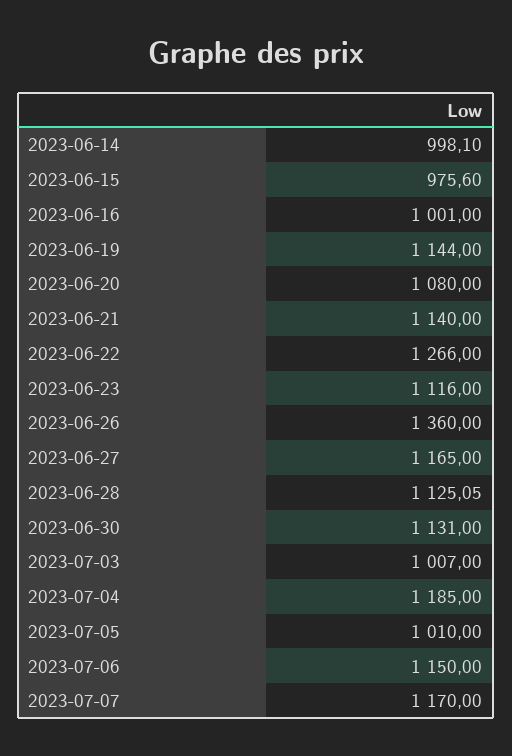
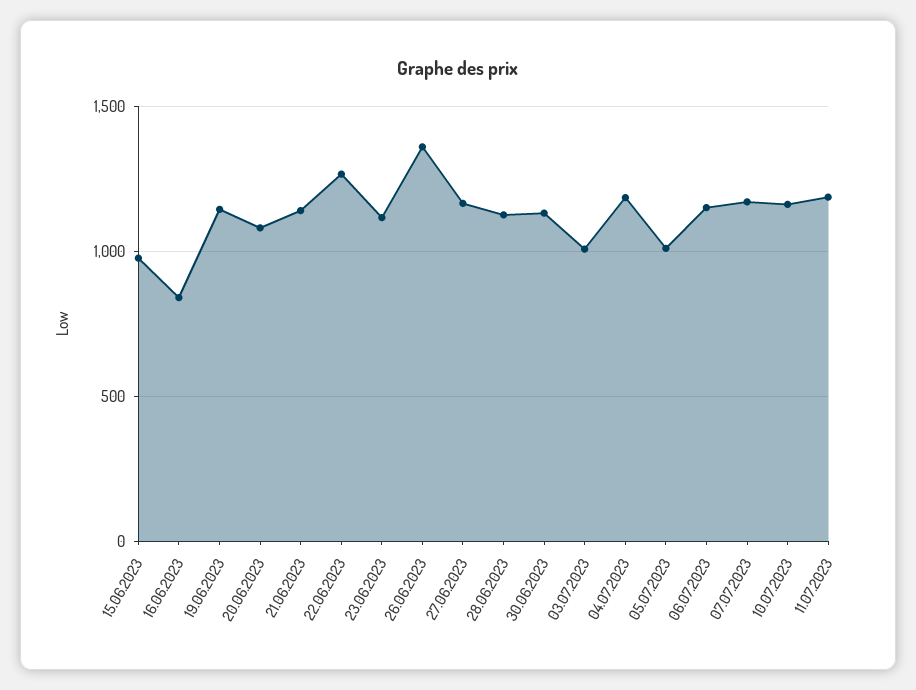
2023-06-14: 998.1 -> none
2023-06-16: 1001 -> 850
10.07.2023: none -> 1150
11.07.2023: none -> 1200

